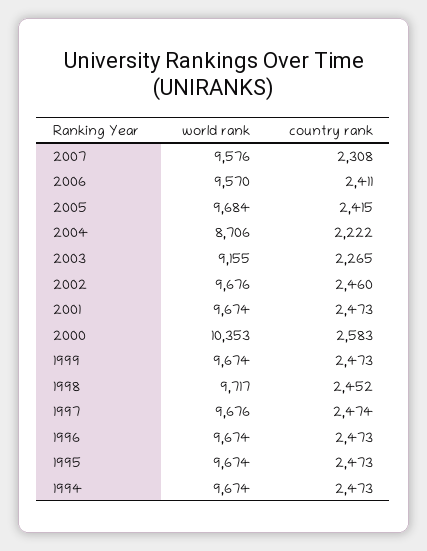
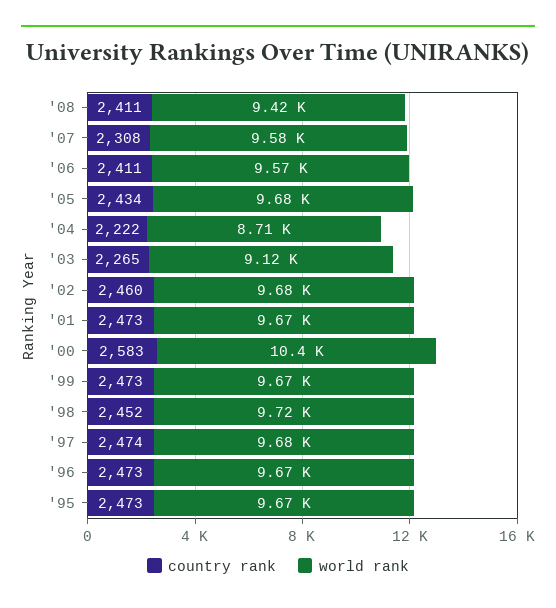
country rank, 2005: 2415 -> 2434
world rank, 2003: 9155 -> 9120
world rank, 1994: 9674 -> none
country rank, 1994: 2473 -> none
country rank, '08: none -> 2411
world rank, '08: none -> 9420

